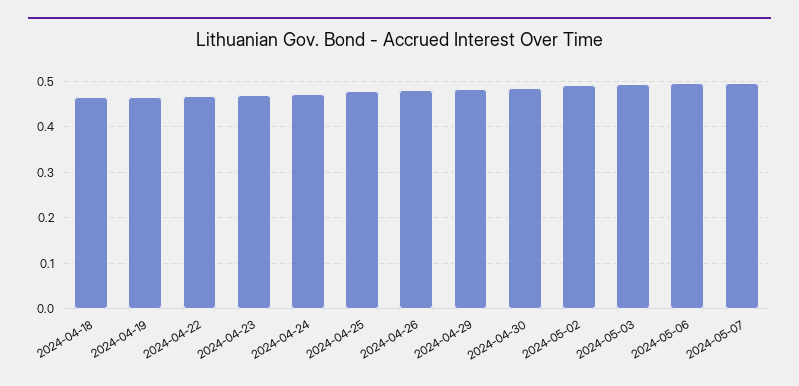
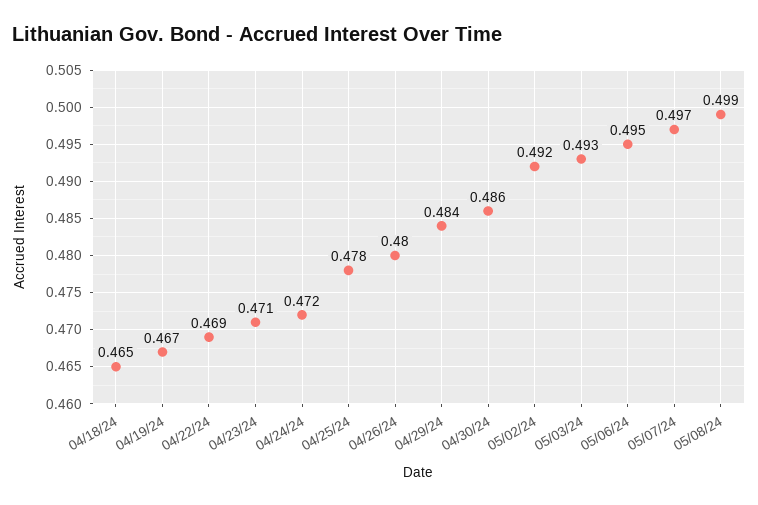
05/08/24: none -> 0.499

